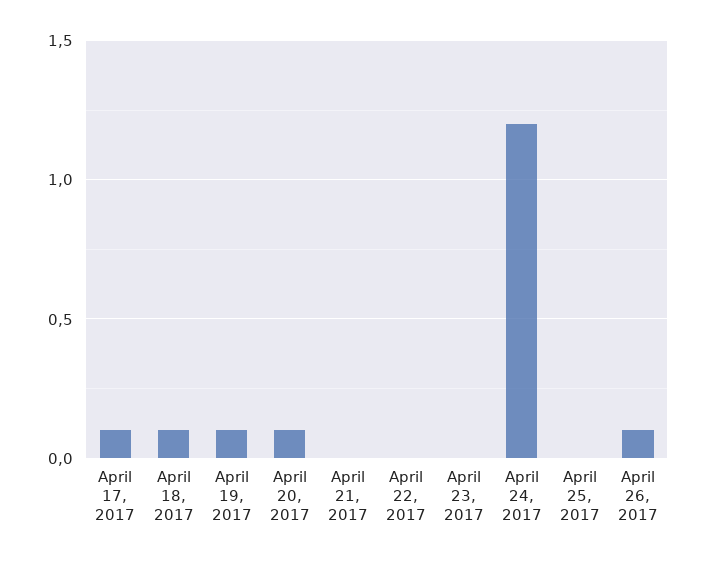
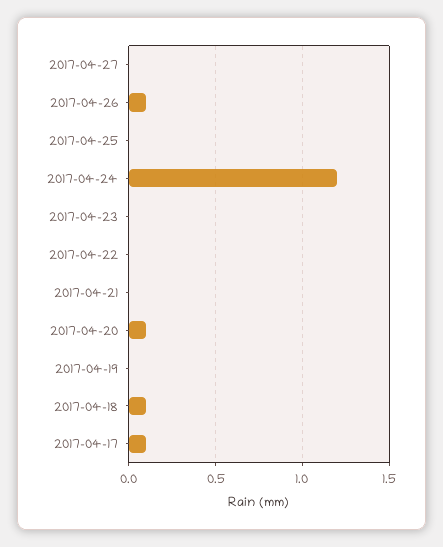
April 19, 2017: 0.1 -> 0
2017-04-27: none -> 0

